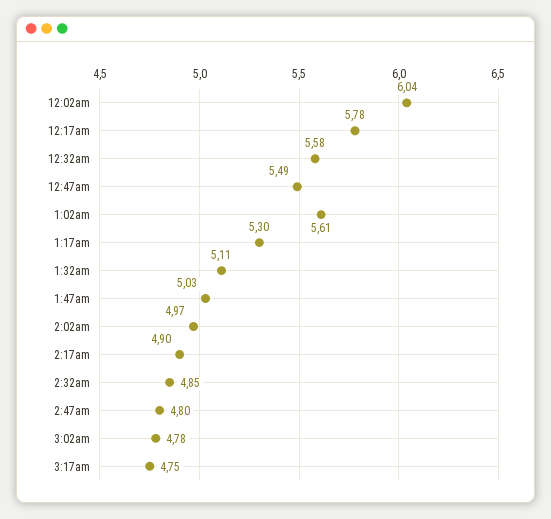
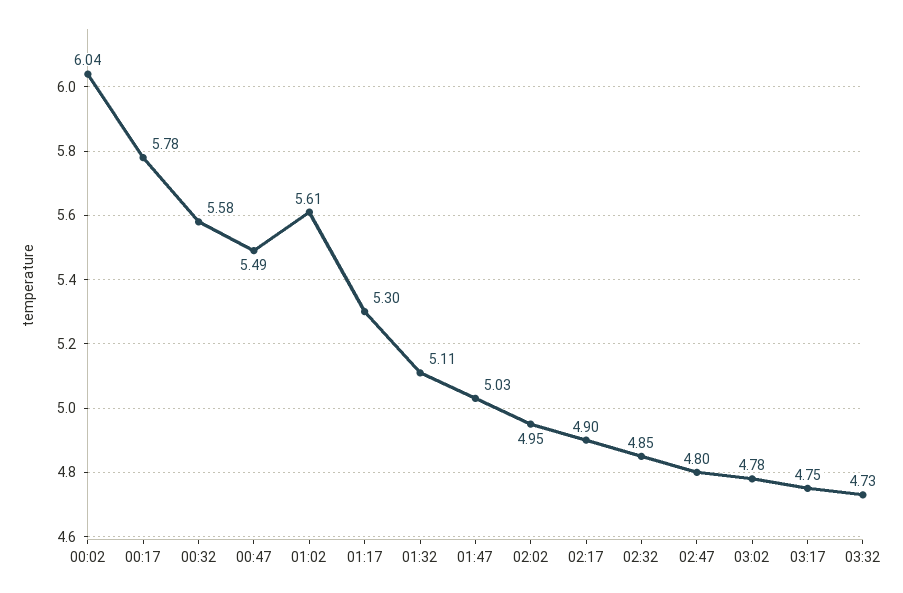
2:02am: 4.97 -> 4.95
03:32: none -> 4.73

